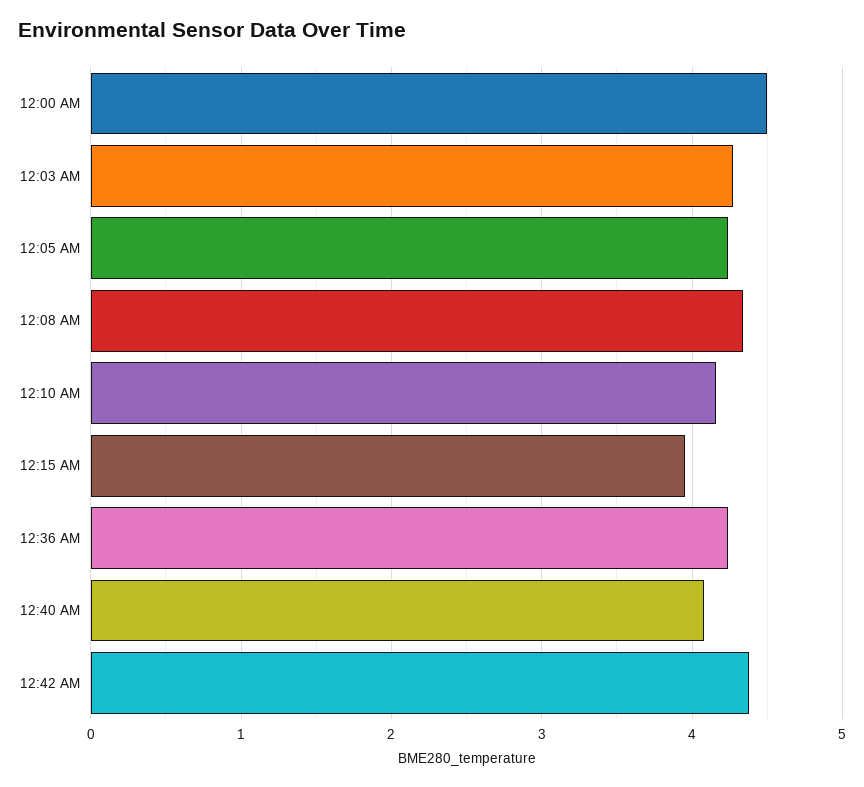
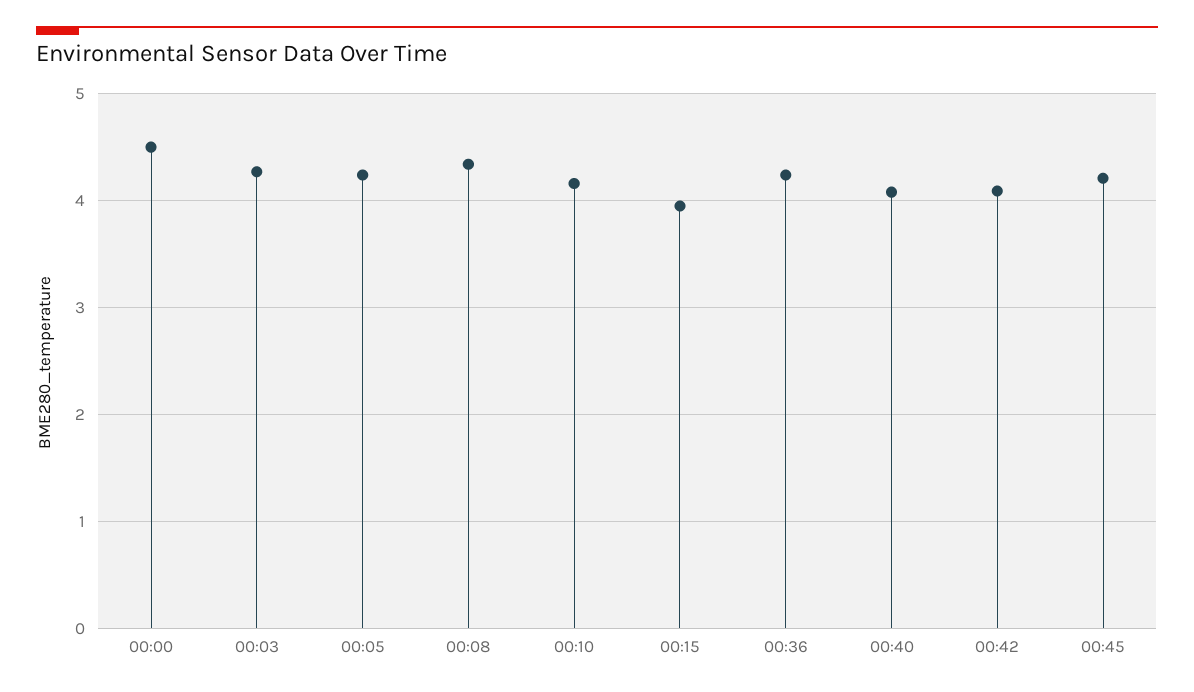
12:42 AM: 4.4 -> 4.1
00:45: none -> 4.2

